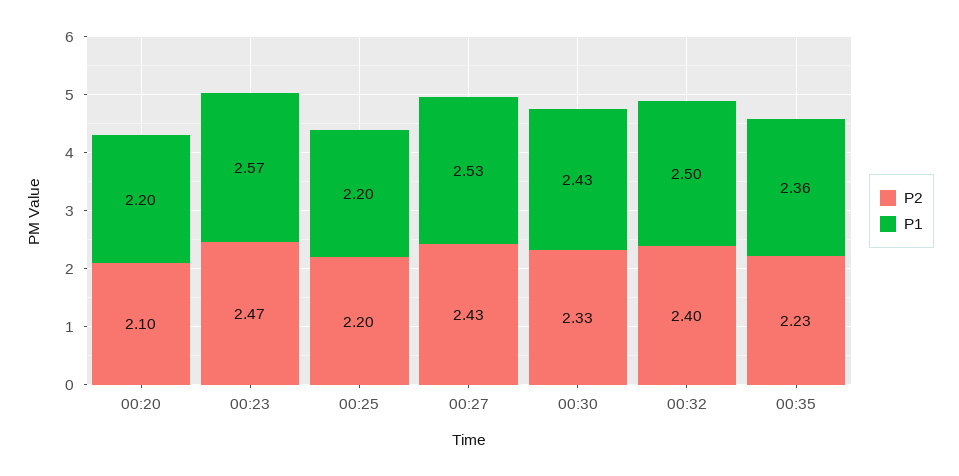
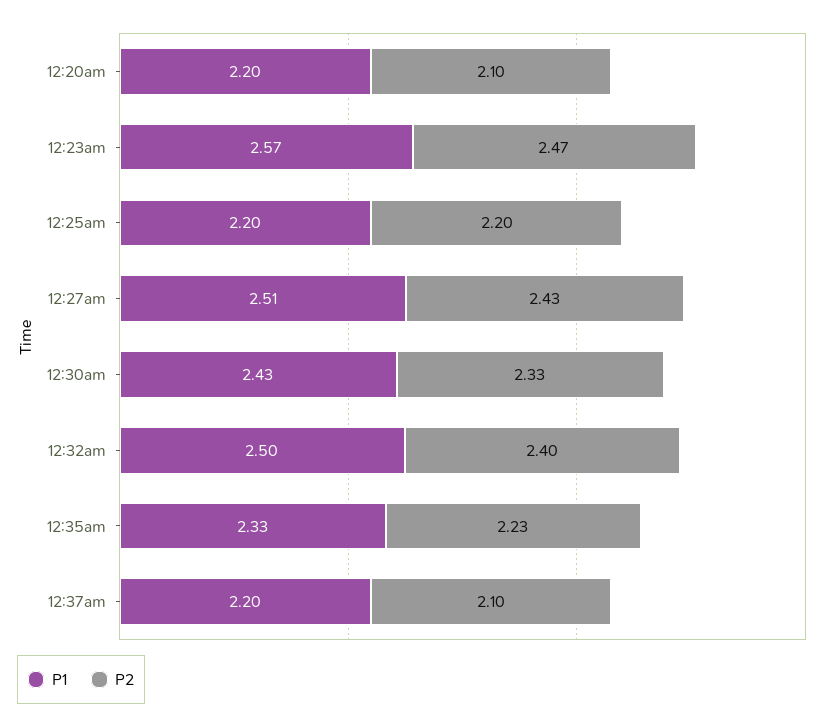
P1, 00:27: 2.53 -> 2.51
P1, 00:35: 2.36 -> 2.33
P1, 12:37am: none -> 2.2
P2, 12:37am: none -> 2.1

